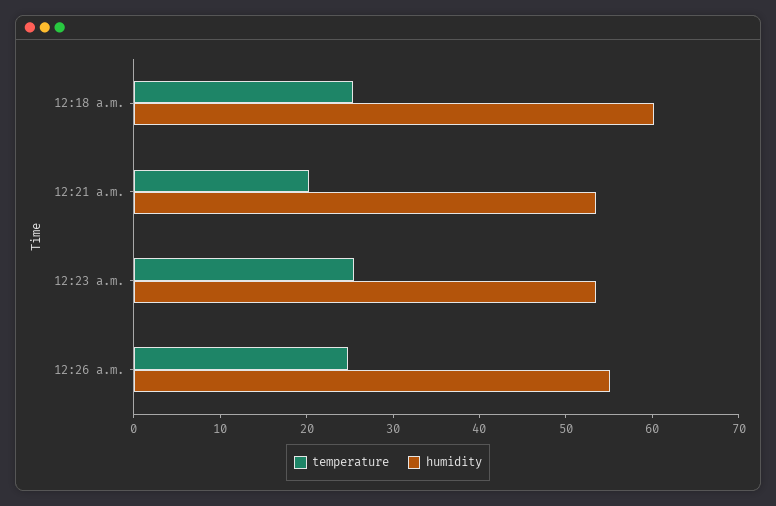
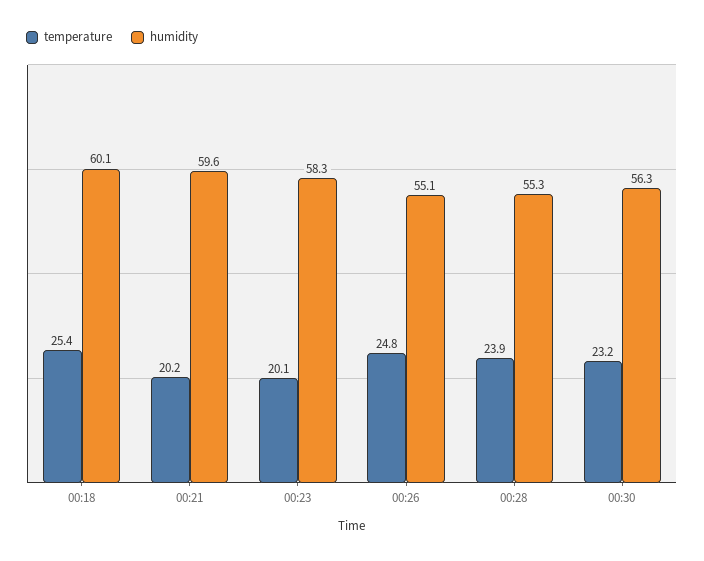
humidity, 12:21 a.m.: 54 -> 59.6
temperature, 12:23 a.m.: 26 -> 20.1
humidity, 12:23 a.m.: 54 -> 58.3
temperature, 00:28: none -> 23.9
humidity, 00:28: none -> 55.3
temperature, 00:30: none -> 23.2
humidity, 00:30: none -> 56.3

